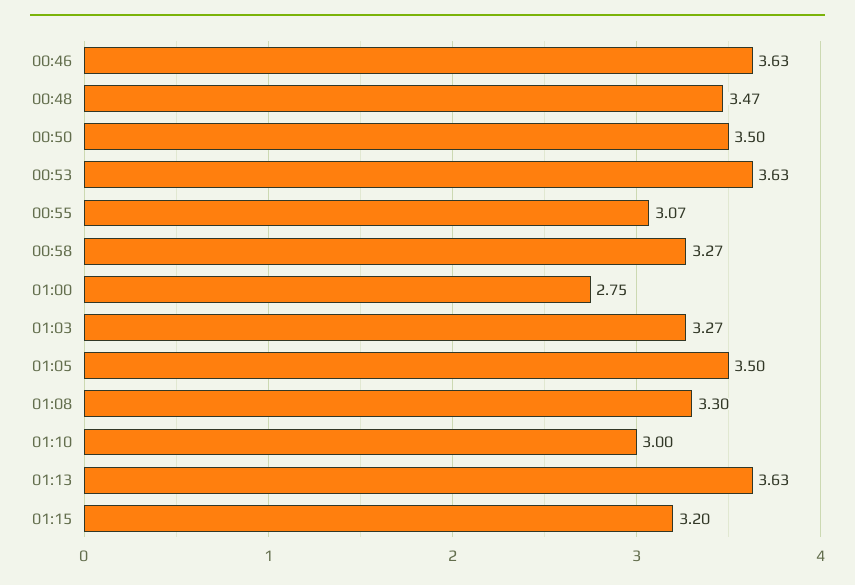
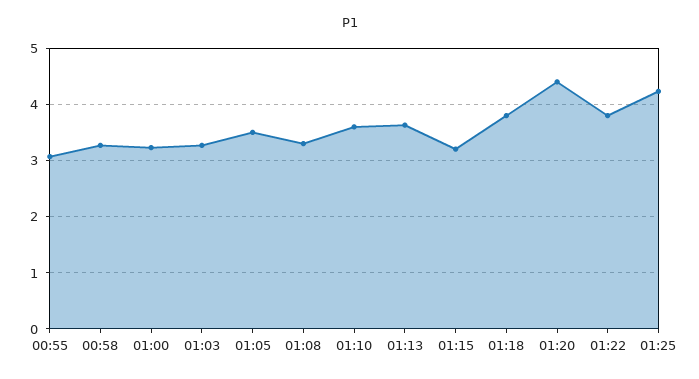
00:46: 3.63 -> none
00:48: 3.47 -> none
00:50: 3.5 -> none
00:53: 3.63 -> none
01:00: 2.75 -> 3.2
01:10: 3 -> 3.6
01:18: none -> 3.8
01:20: none -> 4.4
01:22: none -> 3.8
01:25: none -> 4.2

